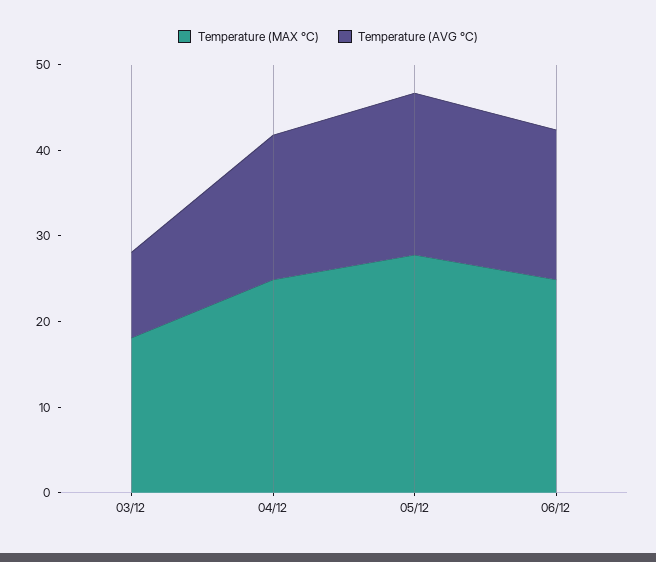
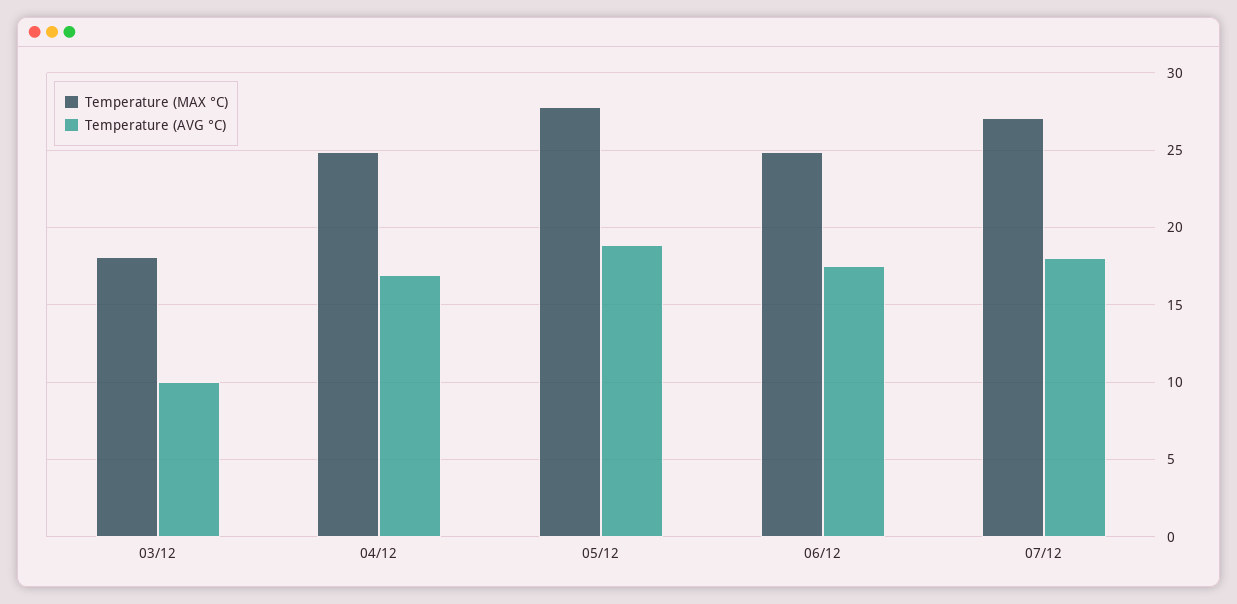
Temperature (MAX °C), 07/12: none -> 27
Temperature (AVG °C), 07/12: none -> 18

